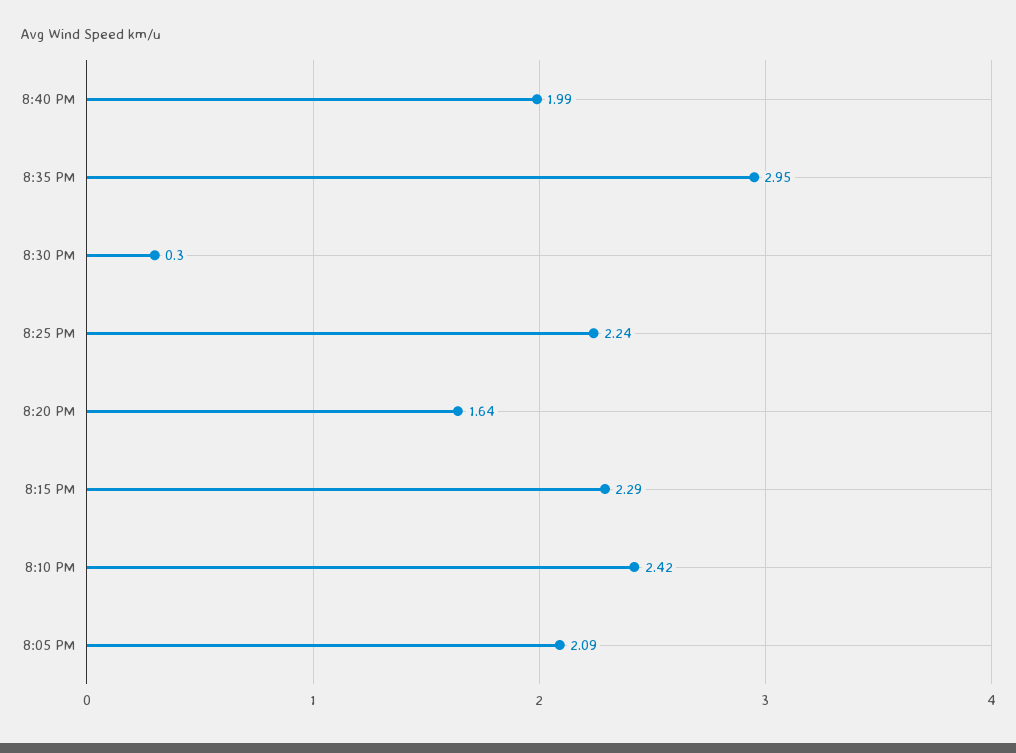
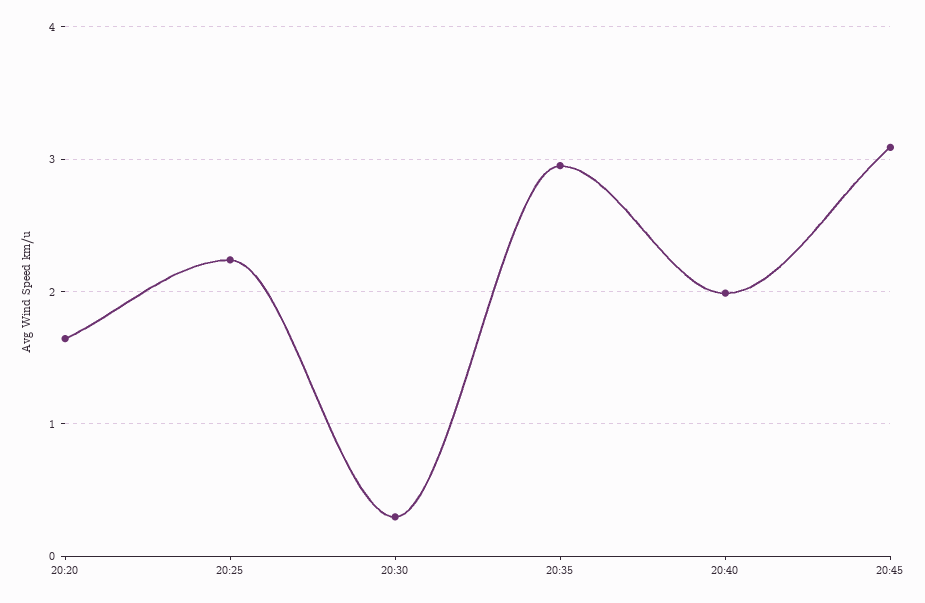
8:15 PM: 2.29 -> none
8:10 PM: 2.42 -> none
8:05 PM: 2.09 -> none
20:45: none -> 3.1

